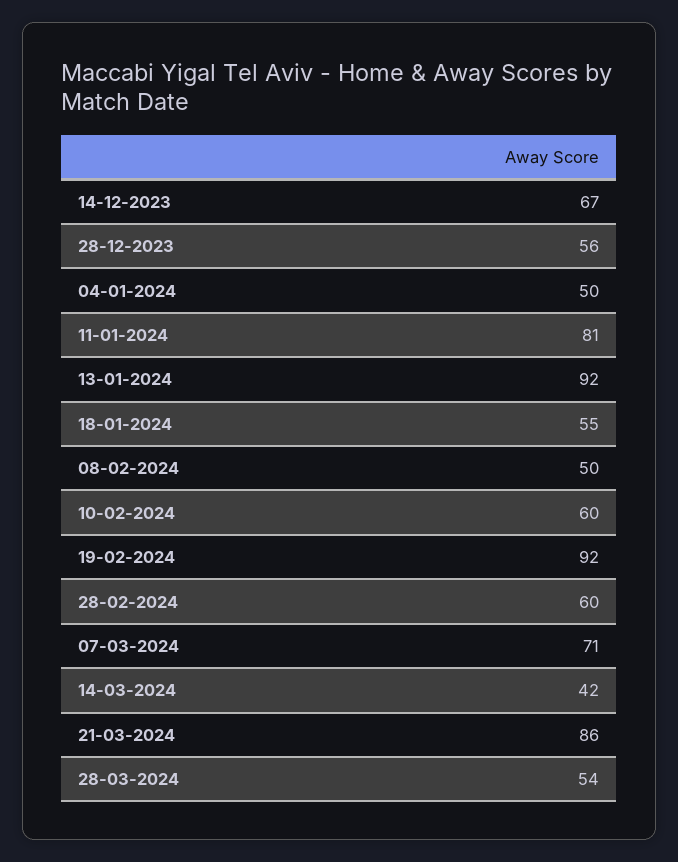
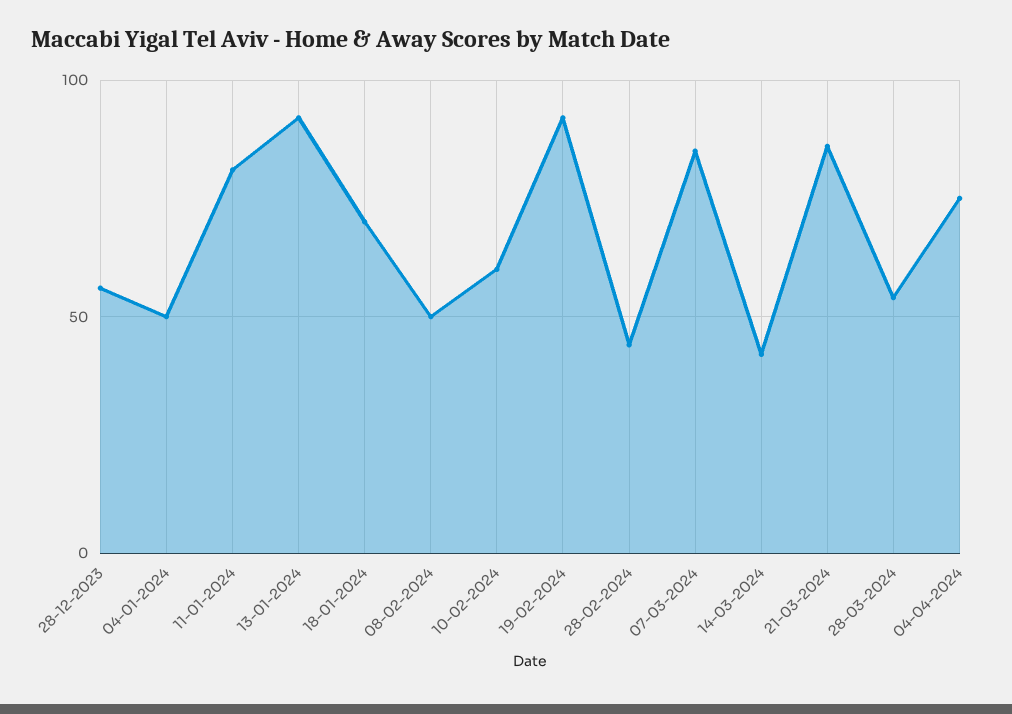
14-12-2023: 67 -> none
18-01-2024: 55 -> 70
28-02-2024: 60 -> 45
07-03-2024: 71 -> 85
04-04-2024: none -> 75

